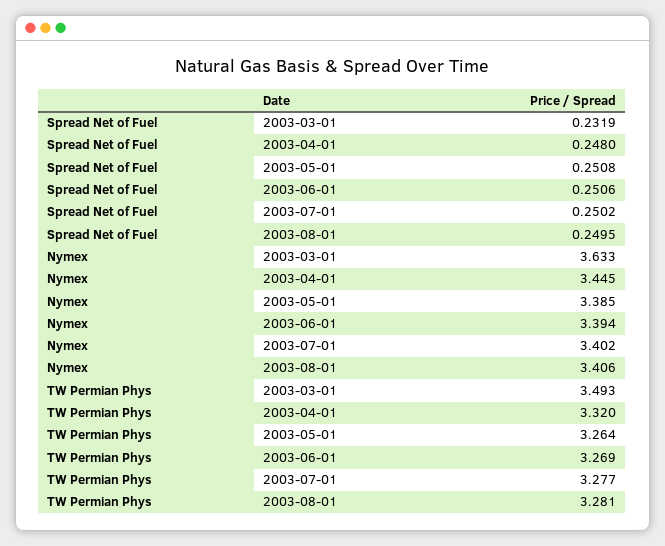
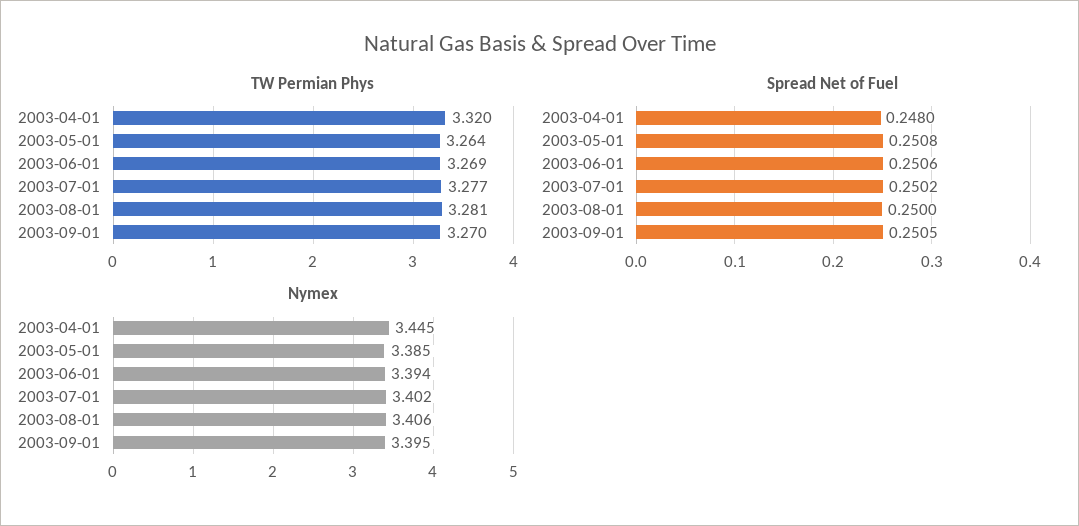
Spread Net of Fuel, 2003-03-01: 0.2319 -> none
Spread Net of Fuel, 2003-08-01: 0.2495 -> 0.25
Nymex, 2003-03-01: 3.633 -> none
TW Permian Phys, 2003-03-01: 3.493 -> none
TW Permian Phys, 2003-09-01: none -> 3.27
Spread Net of Fuel, 2003-09-01: none -> 0.2505
Nymex, 2003-09-01: none -> 3.395

